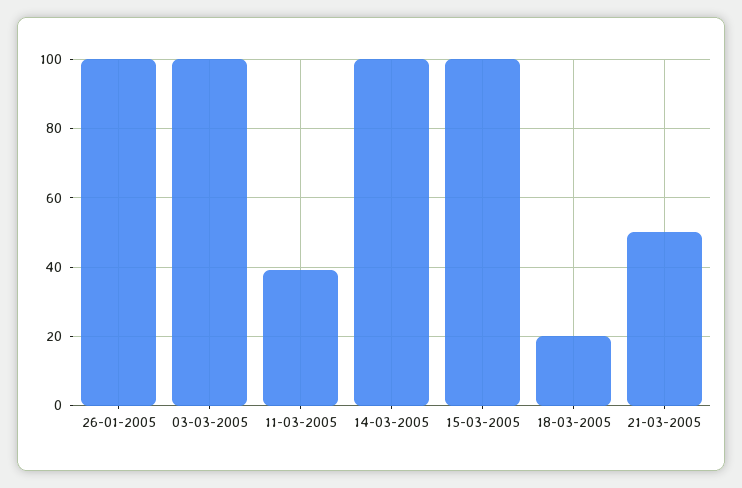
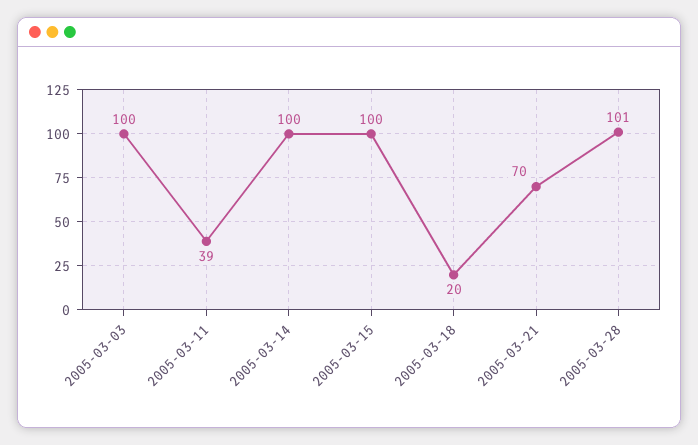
26-01-2005: 100 -> none
21-03-2005: 50 -> 70
2005-03-28: none -> 101

